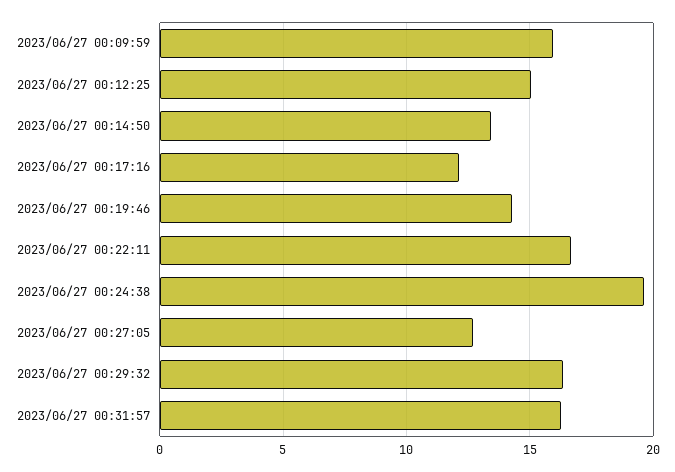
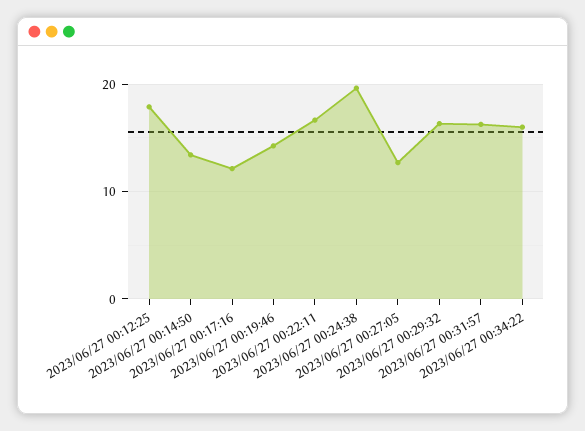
2023/06/27 00:09:59: 16 -> none
2023/06/27 00:12:25: 15 -> 18
2023/06/27 00:34:22: none -> 16

